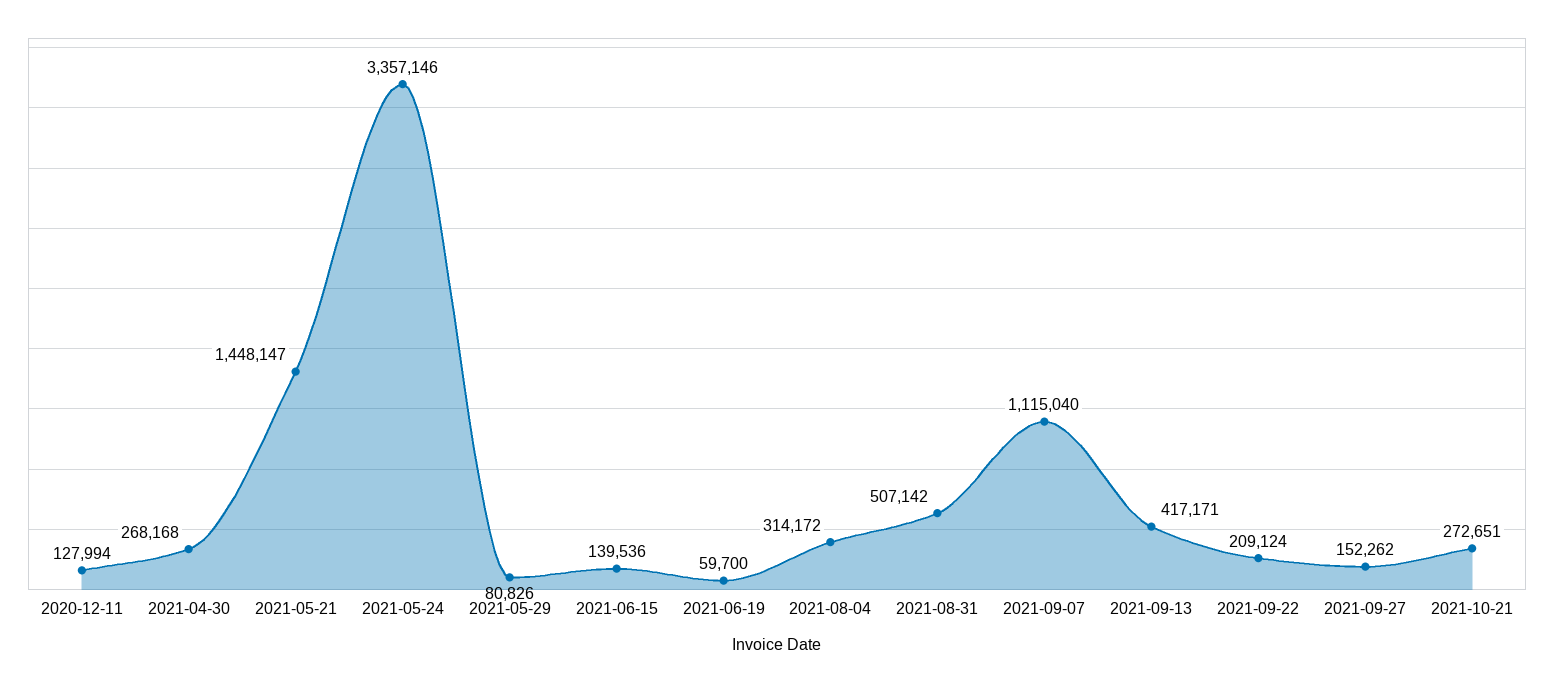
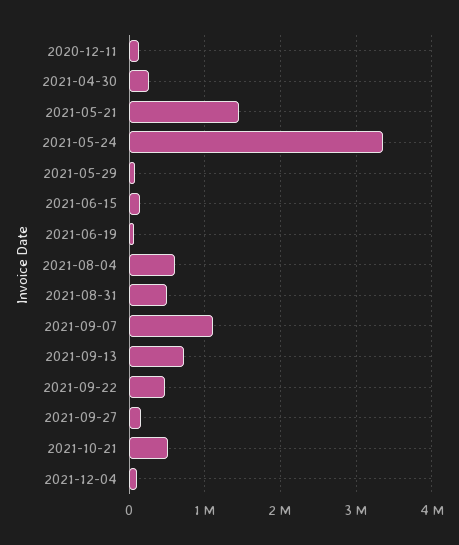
2021-08-04: 314172 -> 600000
2021-09-13: 417171 -> 700000
2021-09-22: 209124 -> 500000
2021-10-21: 272651 -> 500000
2021-12-04: none -> 100000

